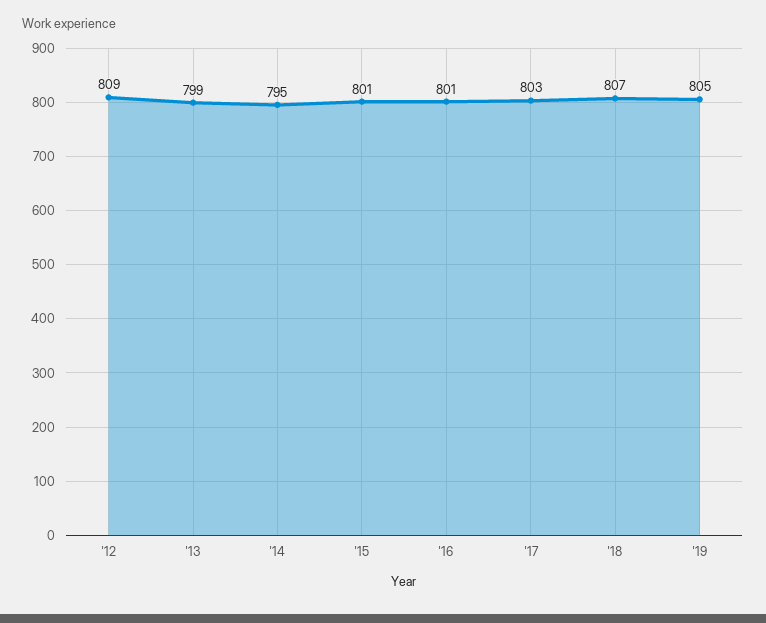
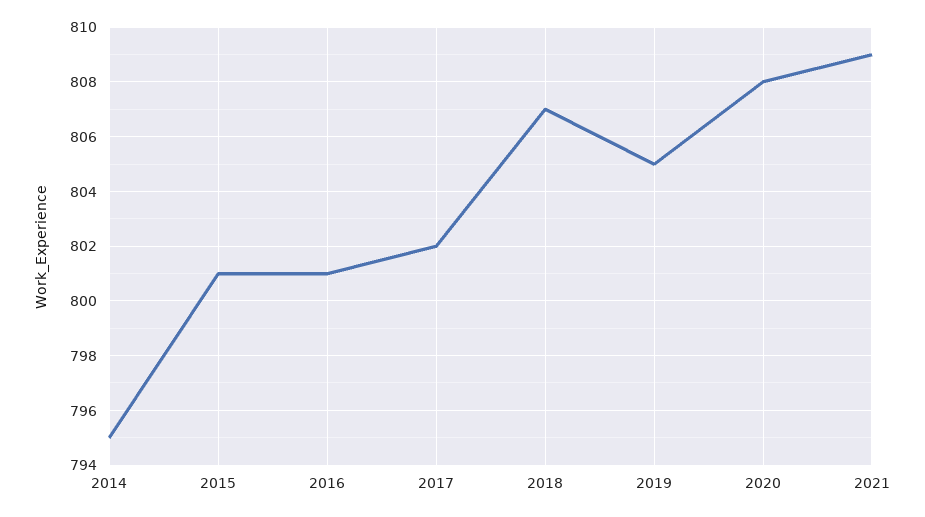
'12: 809 -> none
'13: 799 -> none
'17: 803 -> 802
2020: none -> 808
2021: none -> 809

